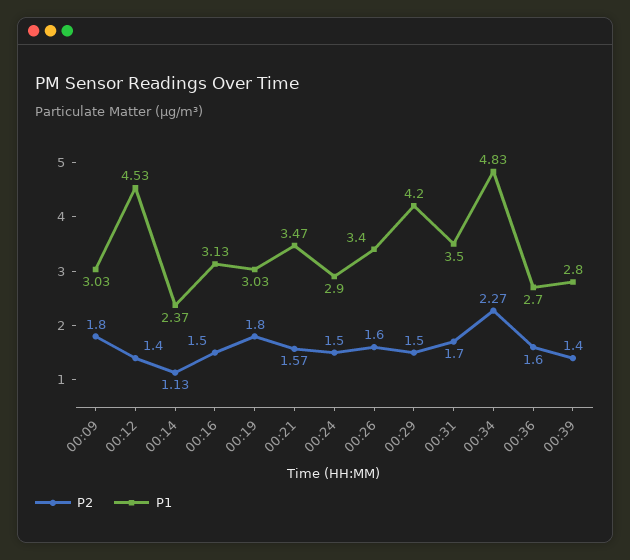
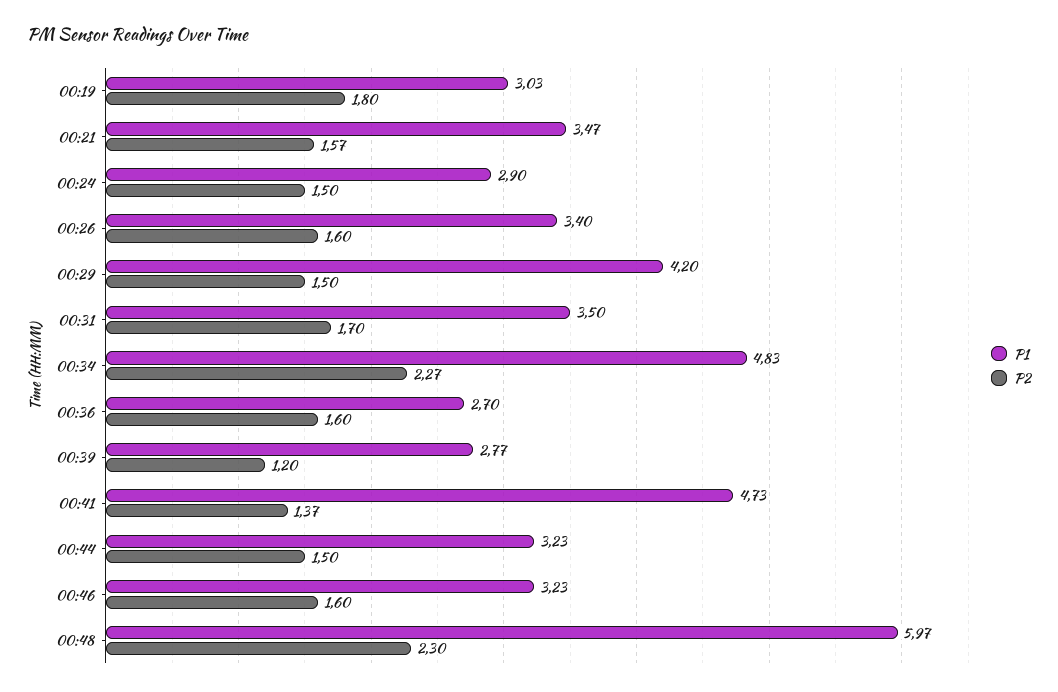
P2, 00:09: 1.8 -> none
P1, 00:09: 3.03 -> none
P2, 00:12: 1.4 -> none
P1, 00:12: 4.53 -> none
P2, 00:14: 1.13 -> none
P1, 00:14: 2.37 -> none
P2, 00:16: 1.5 -> none
P1, 00:16: 3.13 -> none
P2, 00:39: 1.4 -> 1.2
P1, 00:39: 2.8 -> 2.77
P1, 00:41: none -> 4.73
P2, 00:41: none -> 1.37
P1, 00:44: none -> 3.23
P2, 00:44: none -> 1.5
P1, 00:46: none -> 3.23
P2, 00:46: none -> 1.6
P1, 00:48: none -> 5.97
P2, 00:48: none -> 2.3

